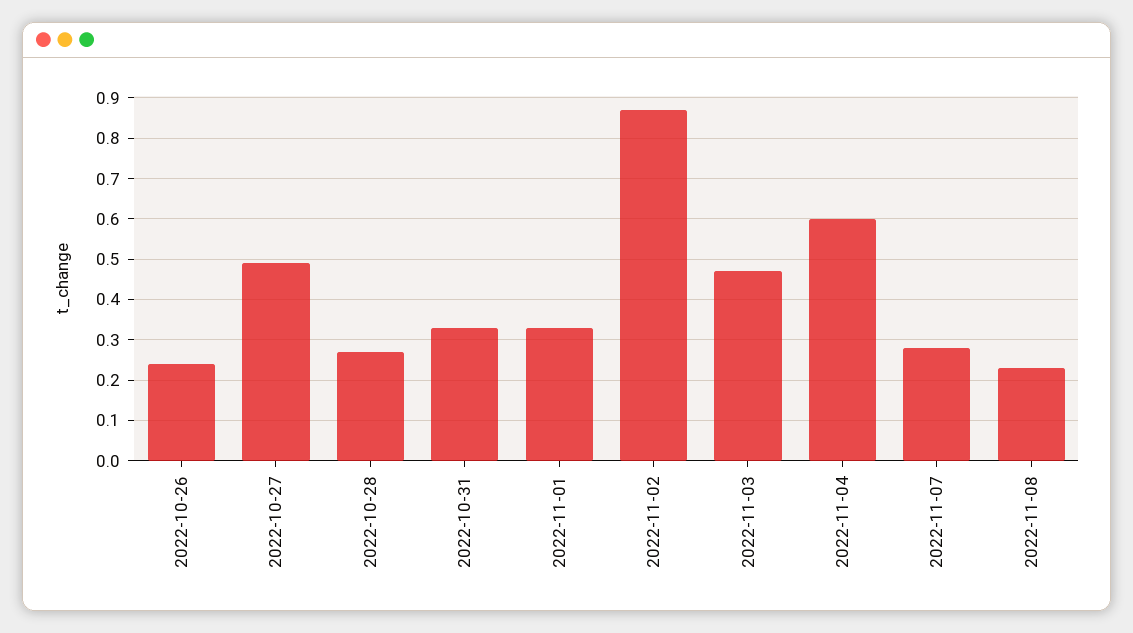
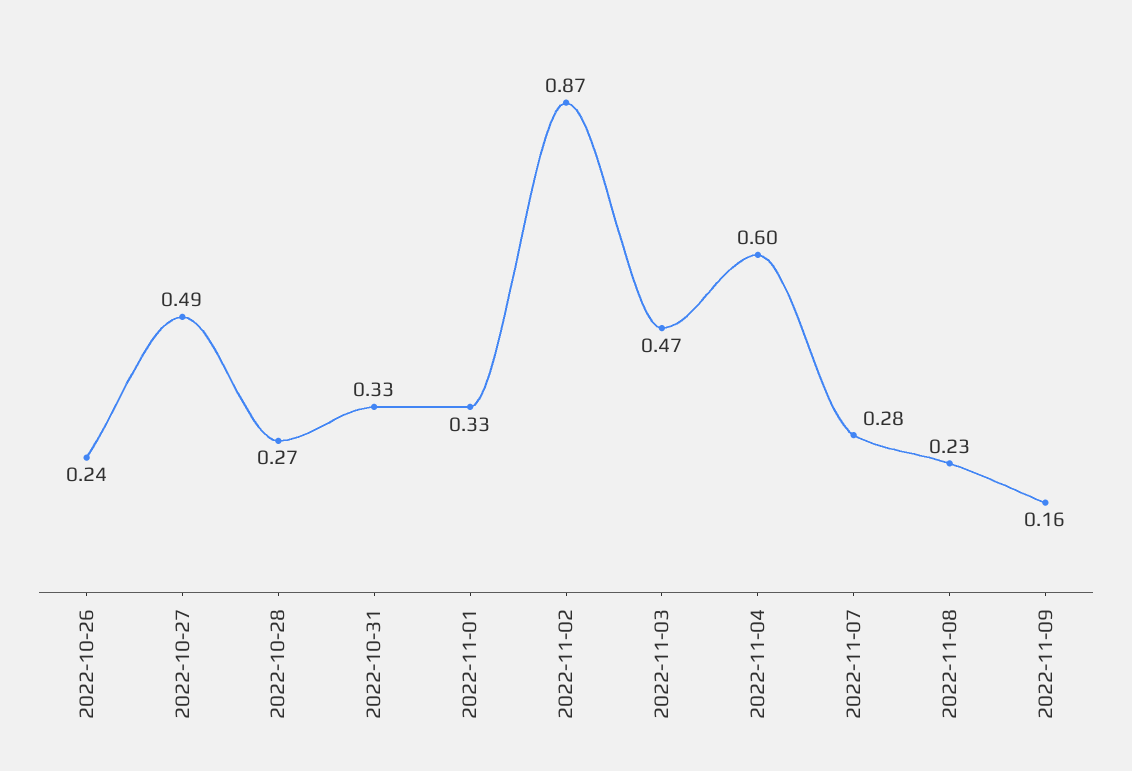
2022-11-09: none -> 0.16

